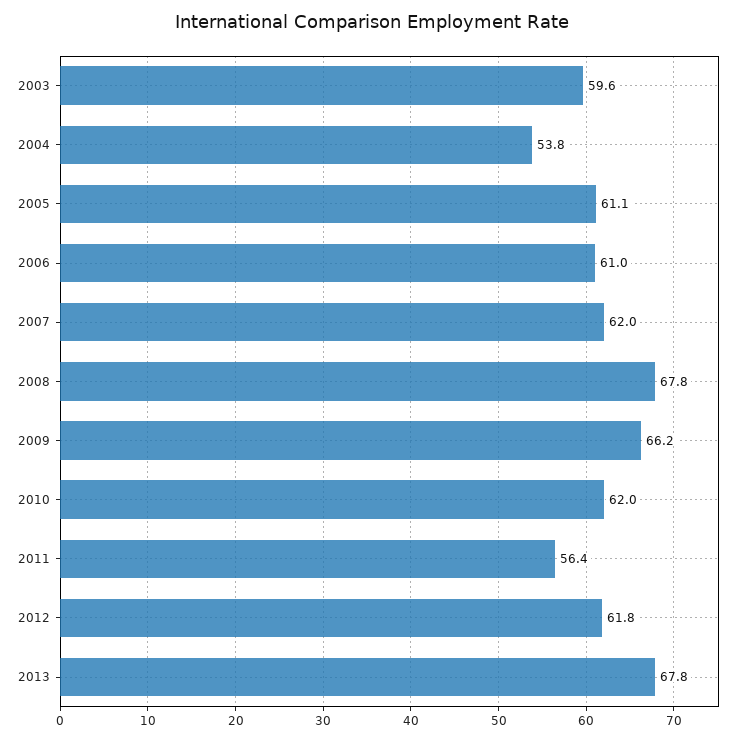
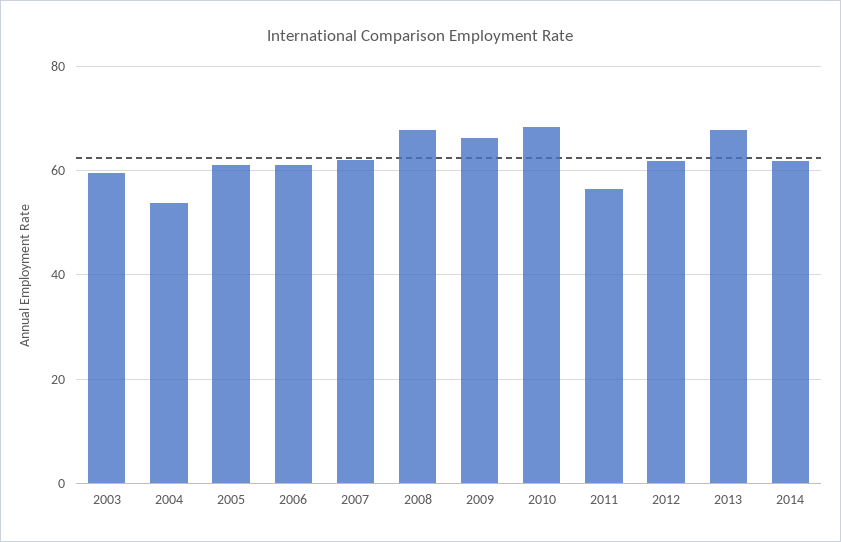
2010: 62 -> 68
2014: none -> 62

